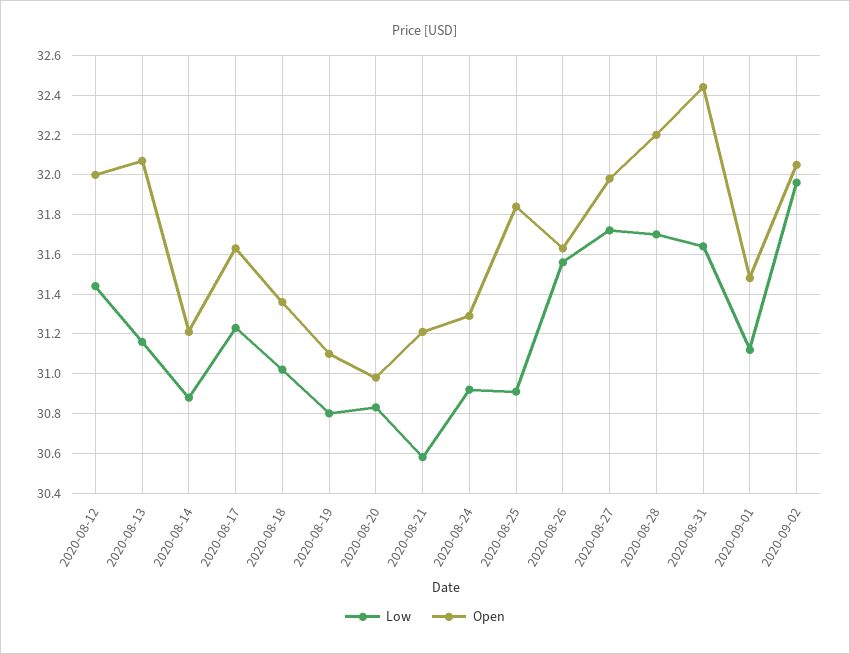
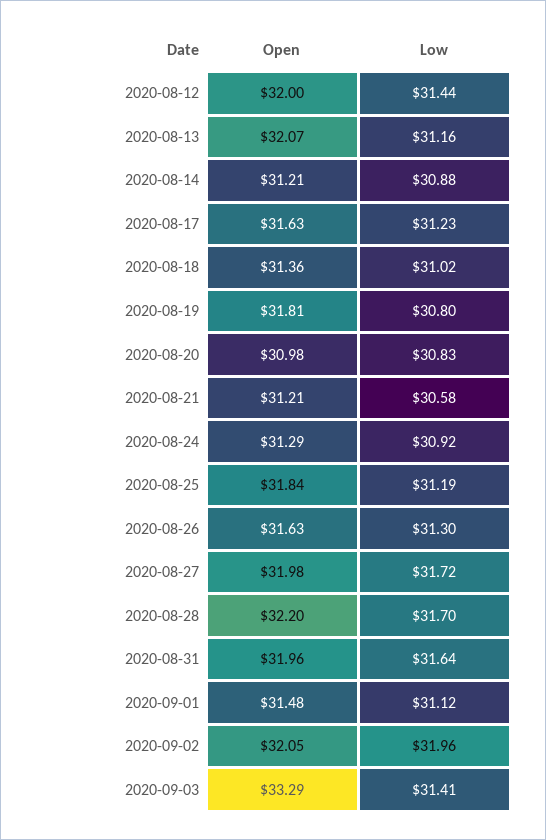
Open, 2020-08-19: 31.1 -> 31.81
Low, 2020-08-25: 30.9 -> 31.19
Low, 2020-08-26: 31.55 -> 31.3
Open, 2020-08-31: 32.45 -> 31.96
Open, 2020-09-03: none -> 33.29
Low, 2020-09-03: none -> 31.41

